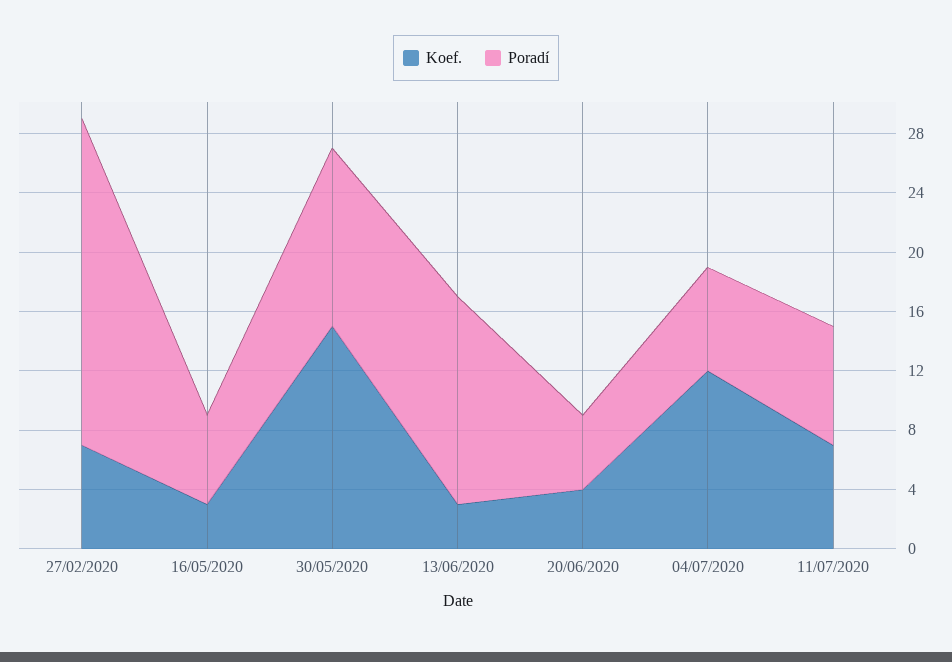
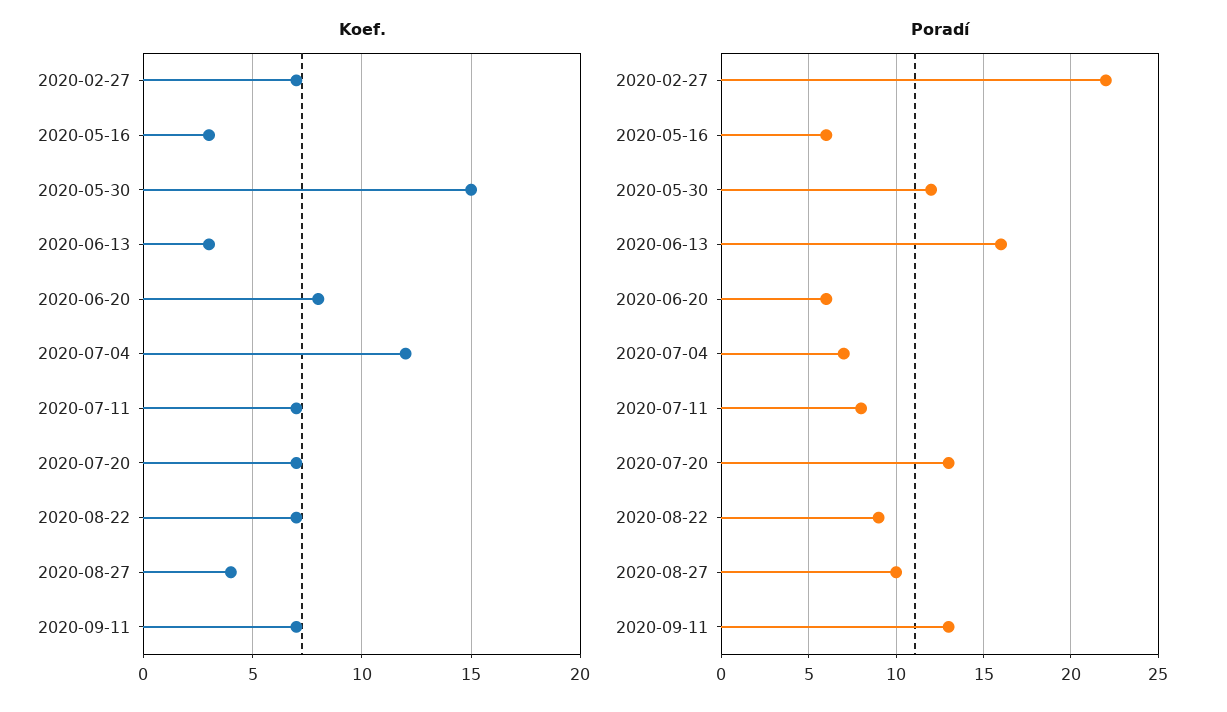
Poradí, 13/06/2020: 14 -> 16
Koef., 20/06/2020: 4 -> 8
Poradí, 20/06/2020: 5 -> 6
Koef., 2020-07-20: none -> 7
Koef., 2020-08-22: none -> 7
Koef., 2020-08-27: none -> 4
Koef., 2020-09-11: none -> 7
Poradí, 2020-07-20: none -> 13
Poradí, 2020-08-22: none -> 9
Poradí, 2020-08-27: none -> 10
Poradí, 2020-09-11: none -> 13

